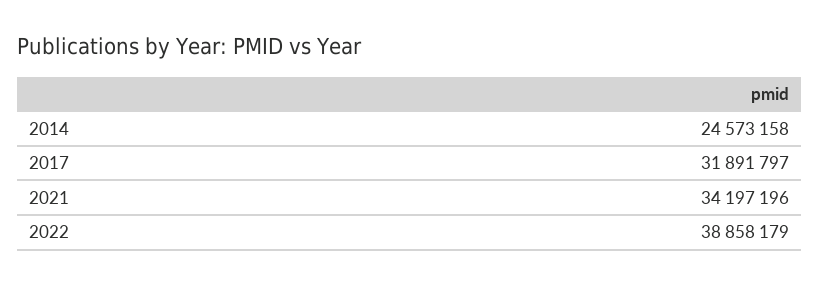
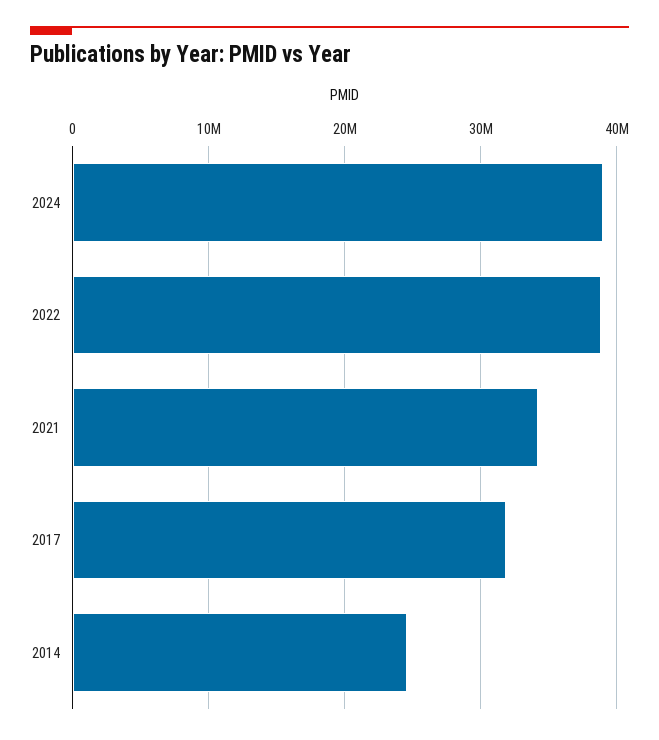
2024: none -> 39000000

